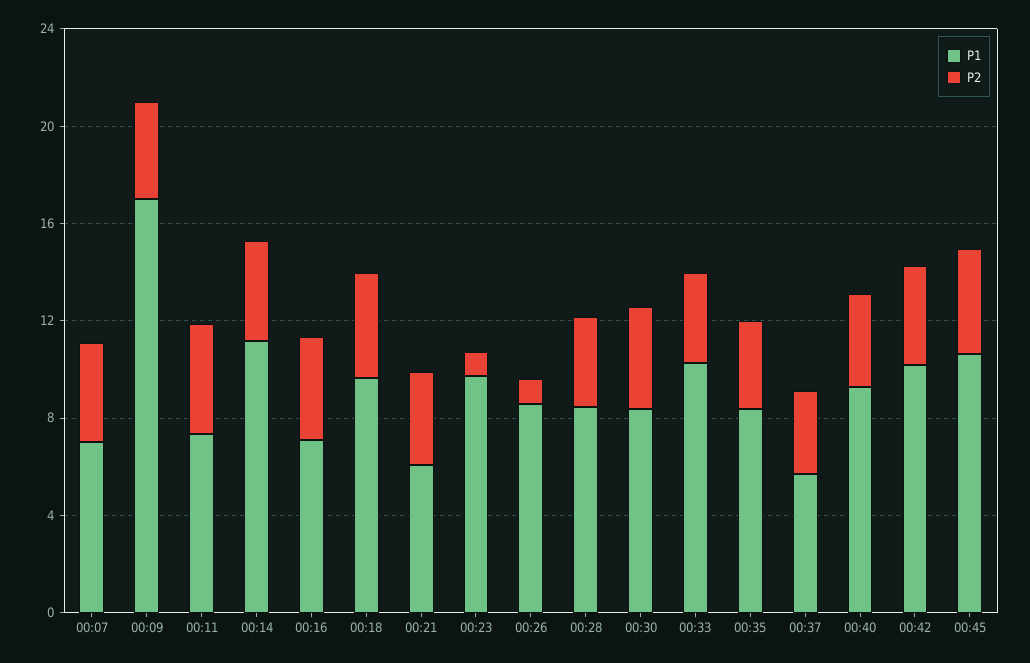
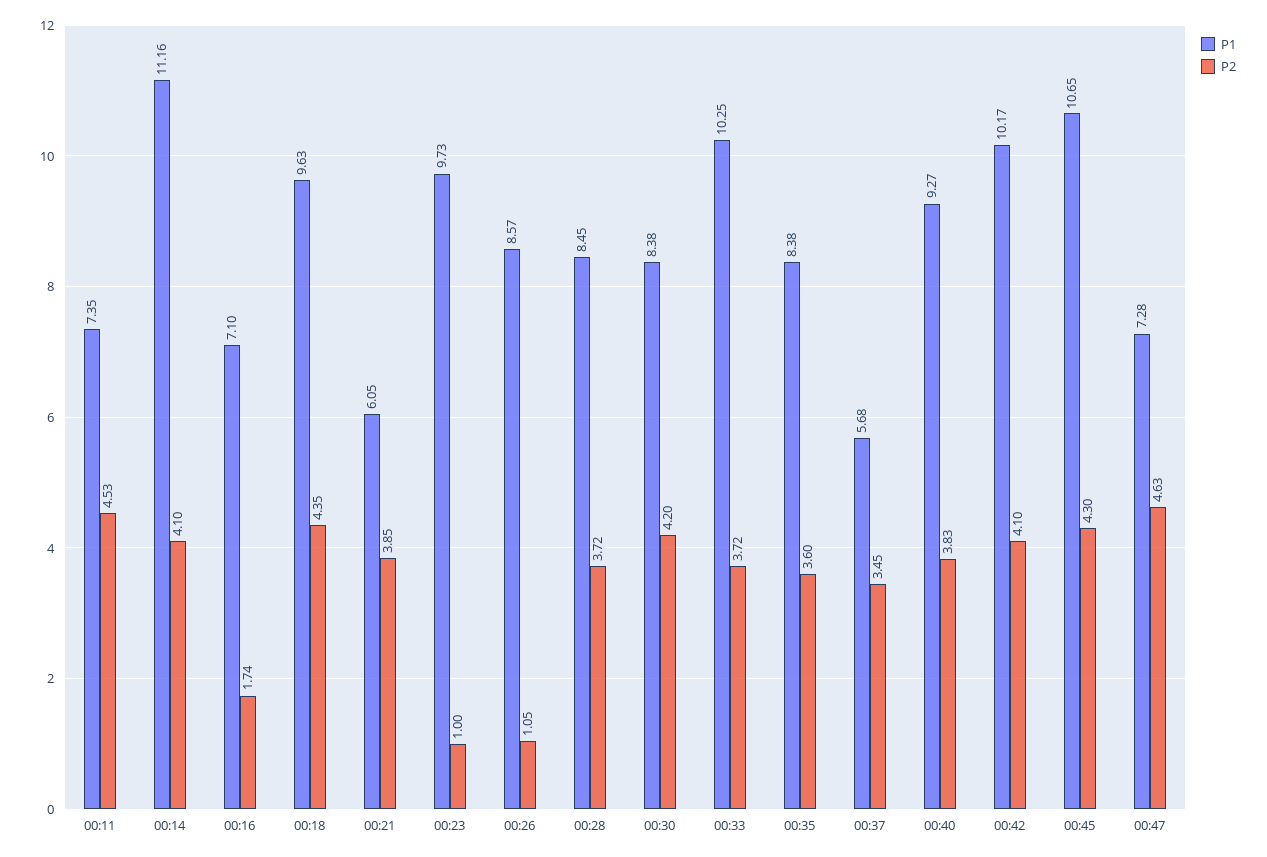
P1, 00:07: 7 -> none
P2, 00:07: 4 -> none
P1, 00:09: 17 -> none
P2, 00:09: 4 -> none
P2, 00:16: 4 -> 1.74
P1, 00:47: none -> 7.28
P2, 00:47: none -> 4.63

